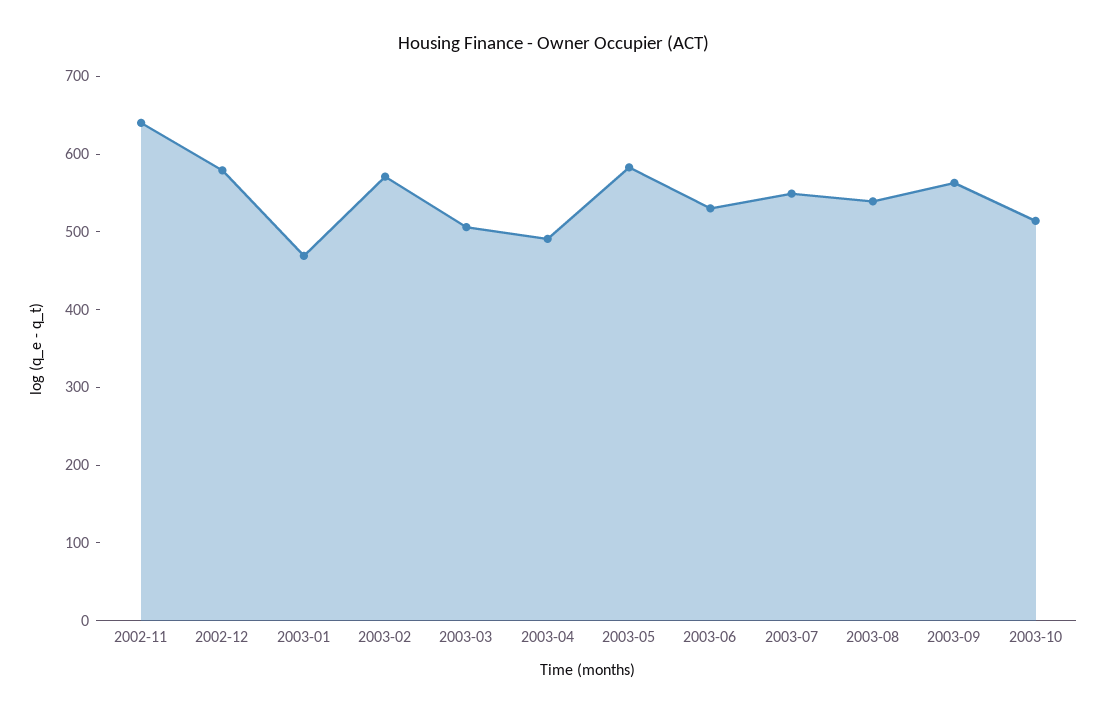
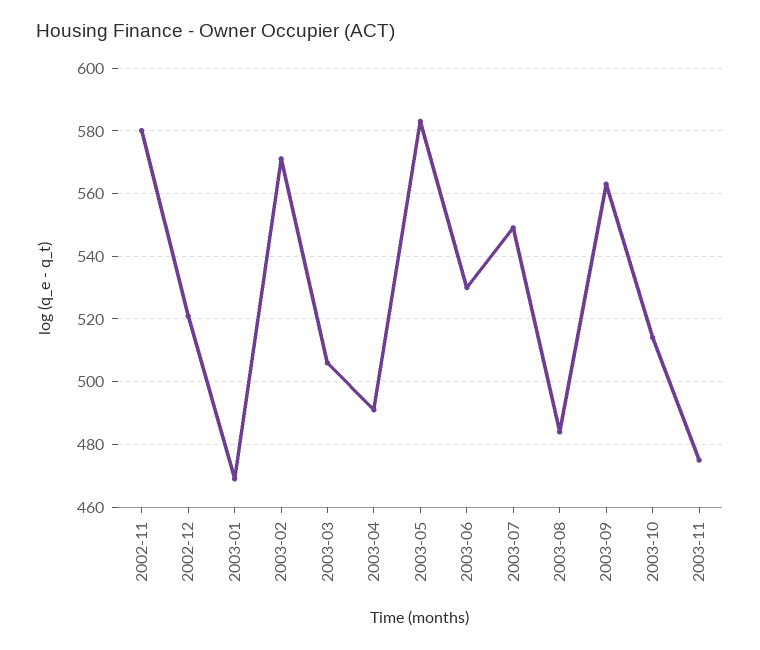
2002-11: 640 -> 580
2002-12: 580 -> 520
2003-08: 540 -> 485
2003-11: none -> 475

